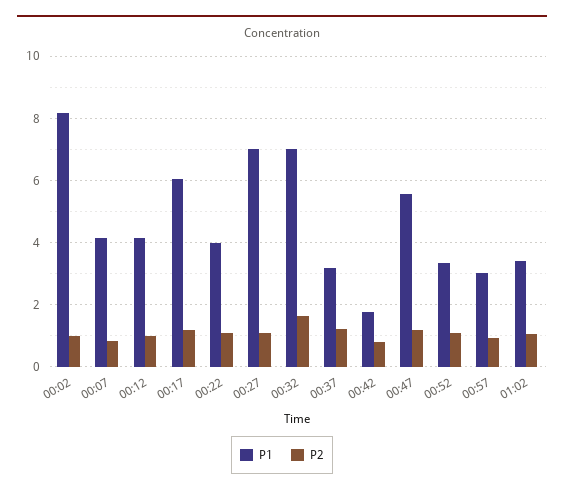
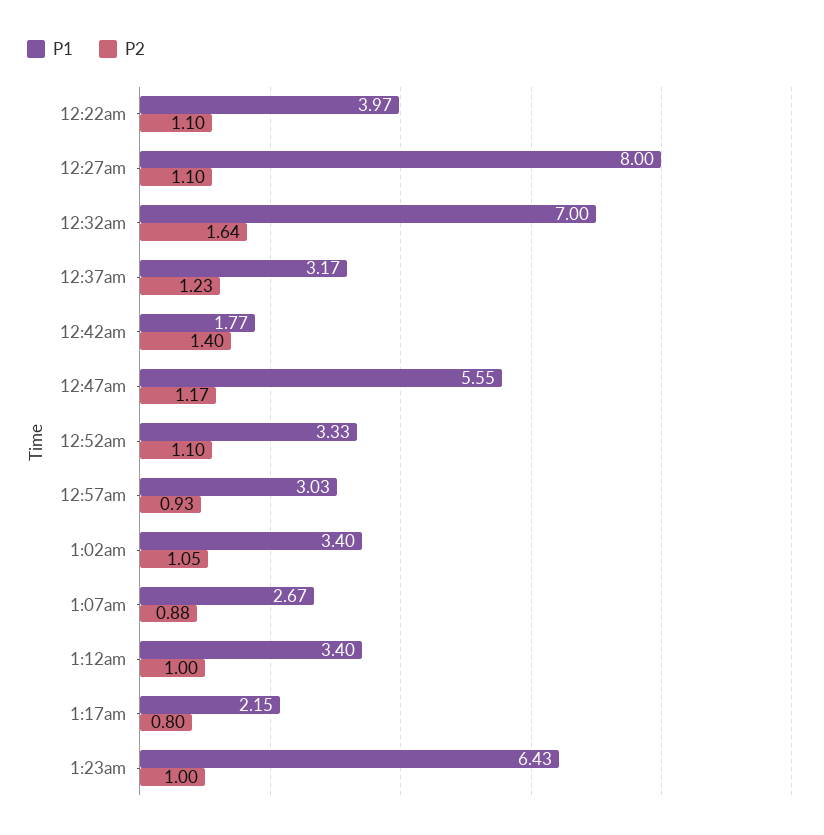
P1, 00:02: 8.2 -> none
P2, 00:02: 1 -> none
P1, 00:07: 4.2 -> none
P2, 00:07: 0.8 -> none
P1, 00:12: 4.2 -> none
P2, 00:12: 1 -> none
P1, 00:17: 6 -> none
P2, 00:17: 1.2 -> none
P1, 00:27: 7 -> 8
P2, 00:42: 0.8 -> 1.4
P1, 1:07am: none -> 2.67
P2, 1:07am: none -> 0.88
P1, 1:12am: none -> 3.4
P2, 1:12am: none -> 1
P1, 1:17am: none -> 2.15
P2, 1:17am: none -> 0.8
P1, 1:23am: none -> 6.43
P2, 1:23am: none -> 1

